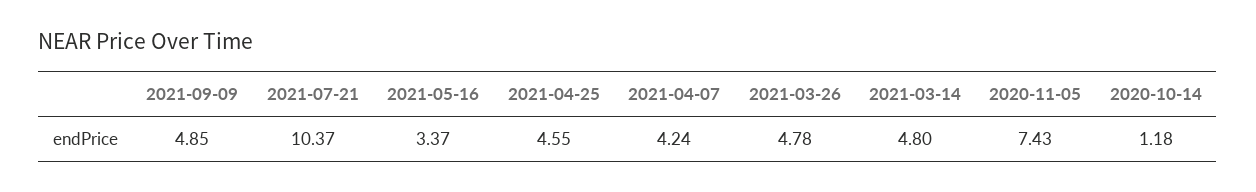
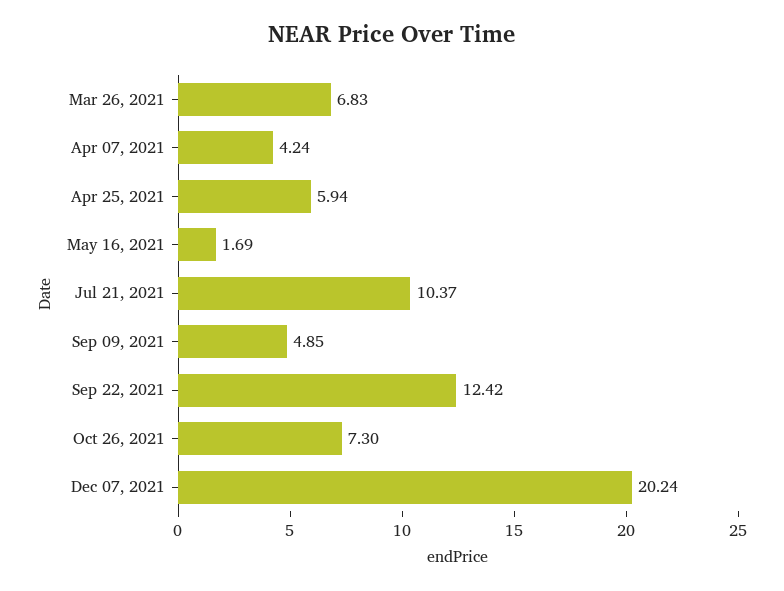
2021-05-16: 3.37 -> 1.69
2021-04-25: 4.55 -> 5.94
2021-03-26: 4.78 -> 6.83
2021-03-14: 4.8 -> none
2020-11-05: 7.43 -> none
2020-10-14: 1.18 -> none
Sep 22, 2021: none -> 12.42
Oct 26, 2021: none -> 7.3
Dec 07, 2021: none -> 20.24

